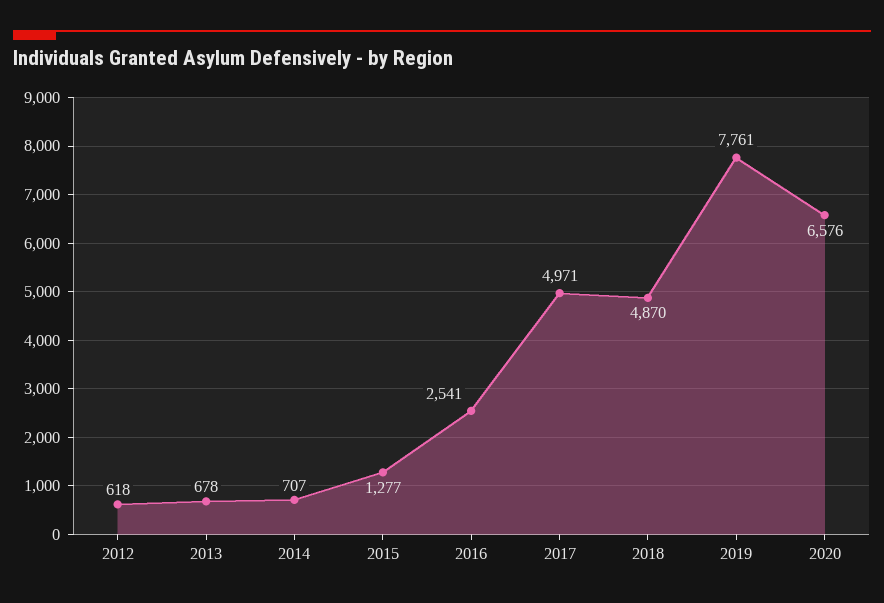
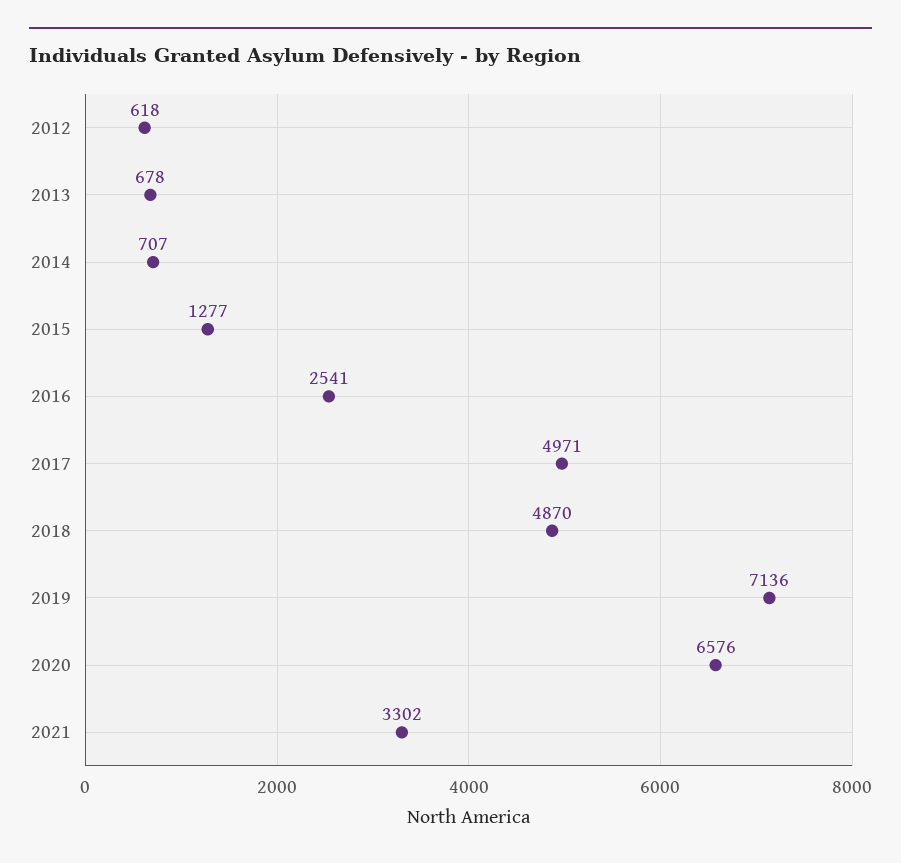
2019: 7761 -> 7136
2021: none -> 3302

